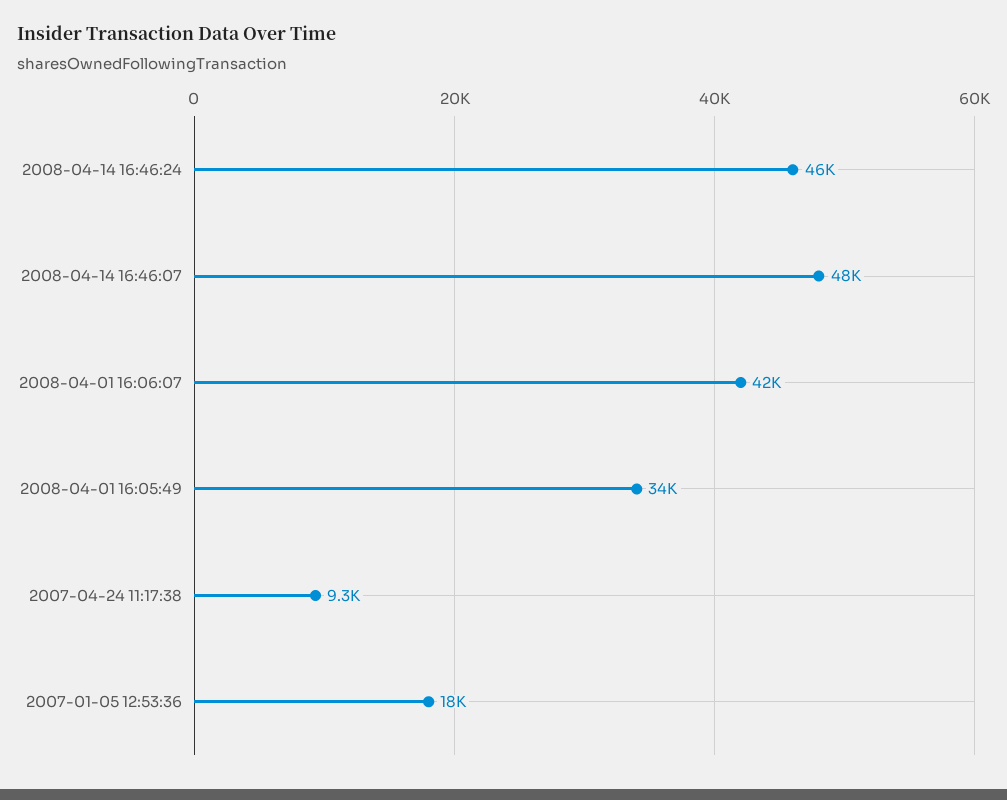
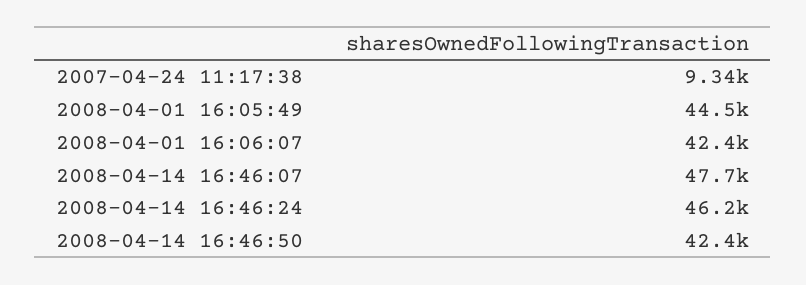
2008-04-01 16:05:49: 34000 -> 44500
2007-01-05 12:53:36: 18000 -> none
2008-04-14 16:46:50: none -> 42400

